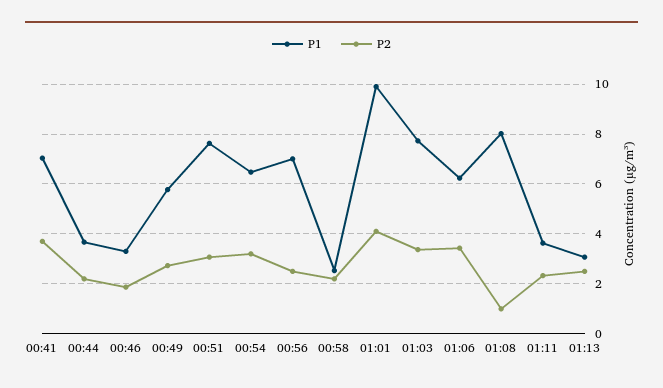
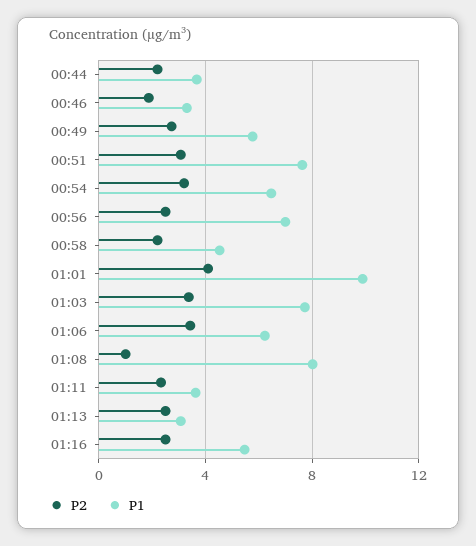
P1, 00:41: 7 -> none
P2, 00:41: 3.75 -> none
P1, 00:58: 2.5 -> 4.5
P2, 01:16: none -> 2.5
P1, 01:16: none -> 5.5

